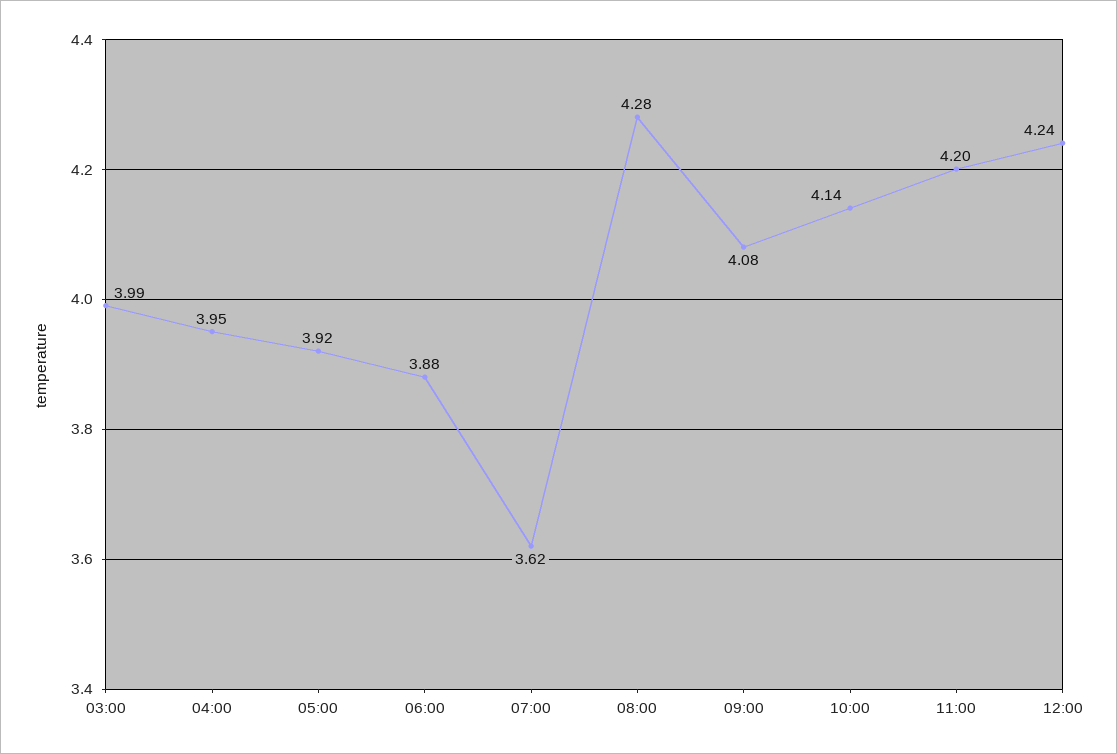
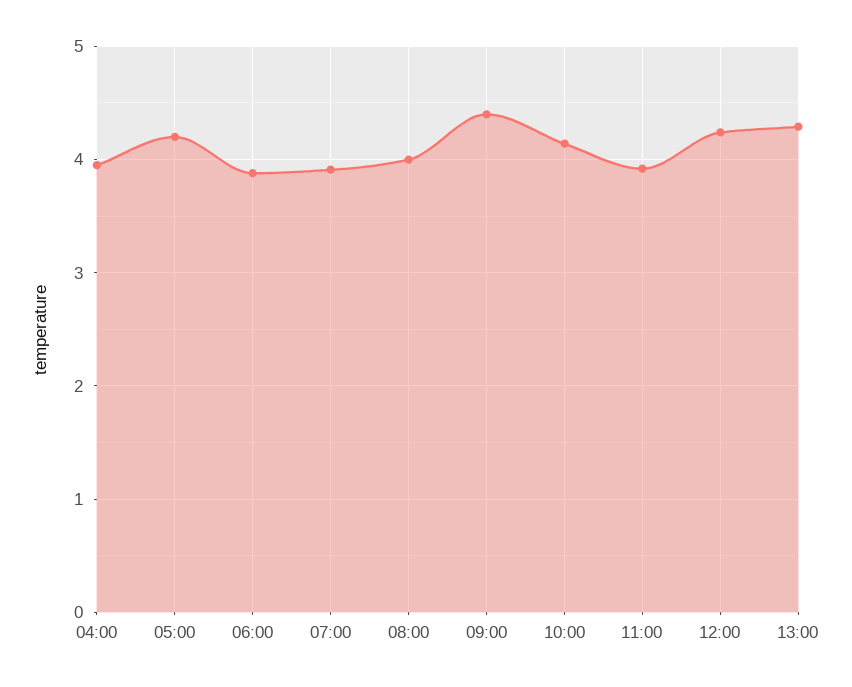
03:00: 3.99 -> none
05:00: 3.92 -> 4.2
07:00: 3.62 -> 3.9
08:00: 4.28 -> 4
09:00: 4.08 -> 4.4
11:00: 4.2 -> 3.9
13:00: none -> 4.3

